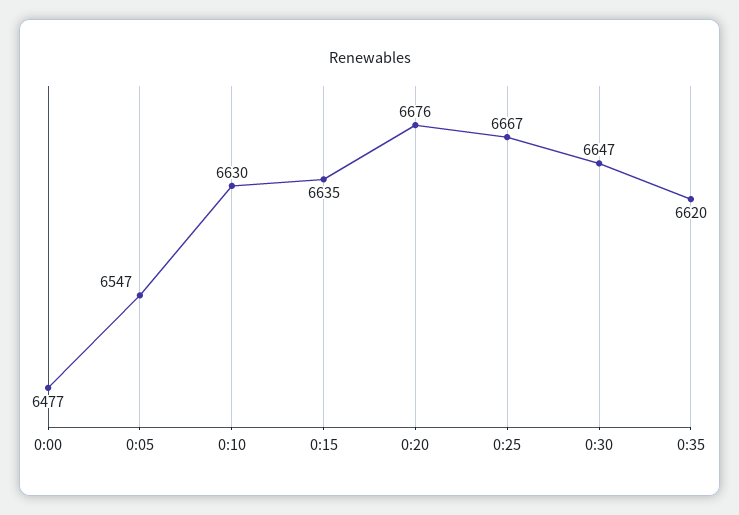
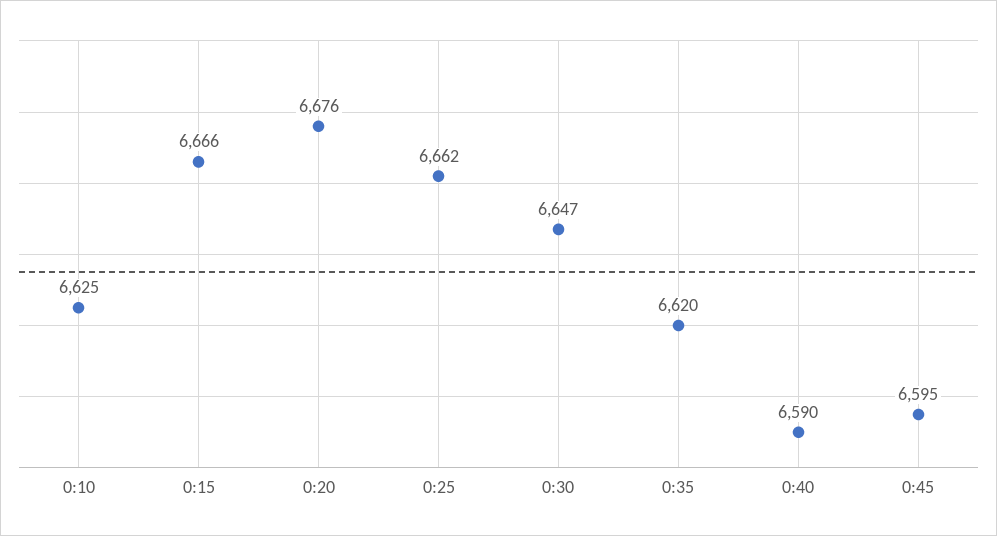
0:00: 6477 -> none
0:05: 6547 -> none
0:10: 6630 -> 6625
0:15: 6635 -> 6666
0:25: 6667 -> 6662
0:40: none -> 6590
0:45: none -> 6595

